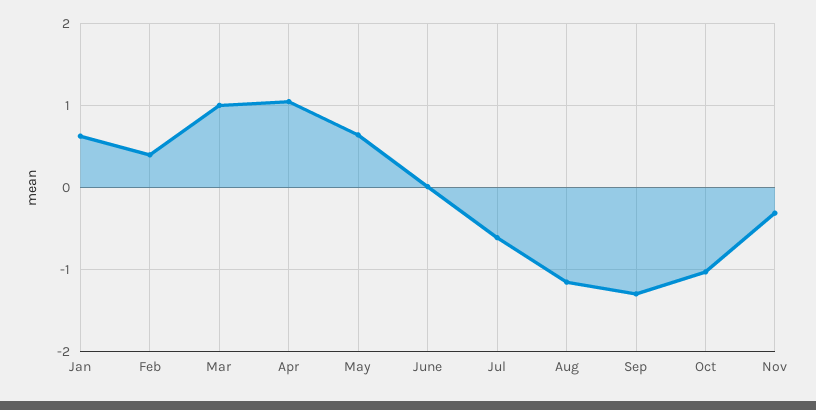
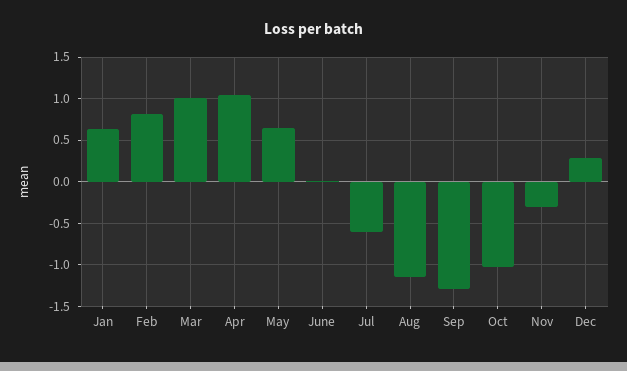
Feb: 0.4 -> 0.8
Dec: none -> 0.3

